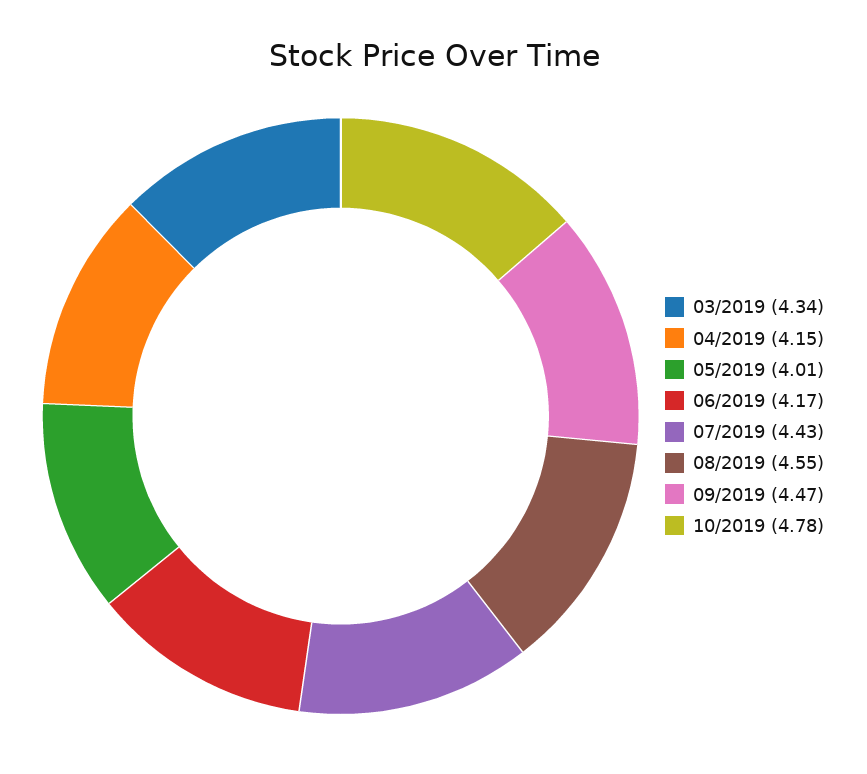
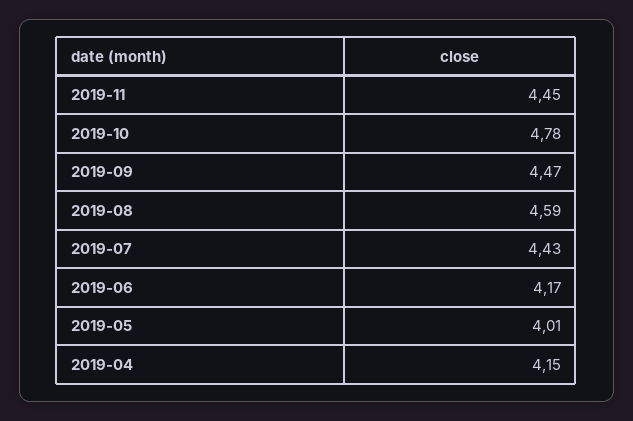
03/2019: 4.34 -> none
08/2019: 4.55 -> 4.59
2019-11: none -> 4.45

